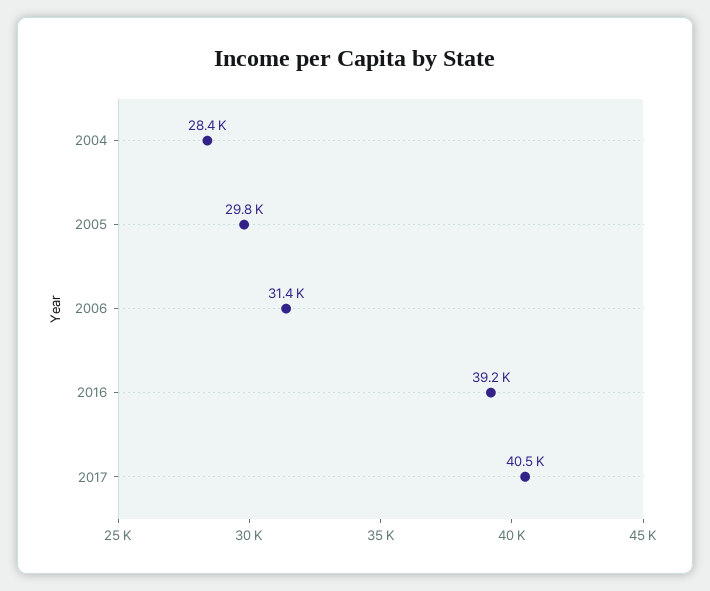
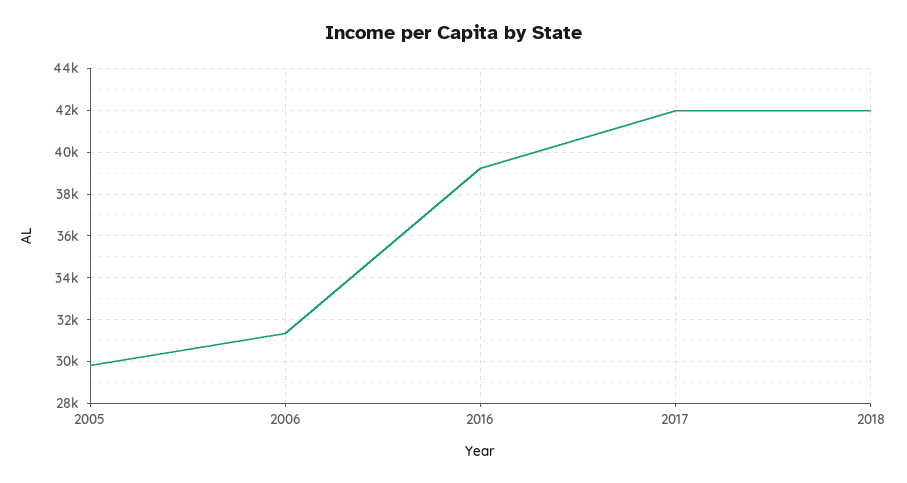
2004: 28400 -> none
2017: 40500 -> 42000
2018: none -> 42000

